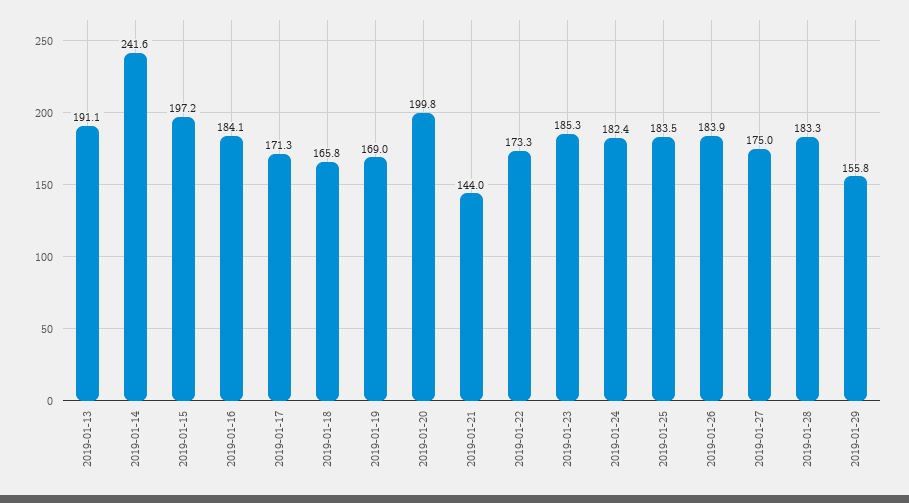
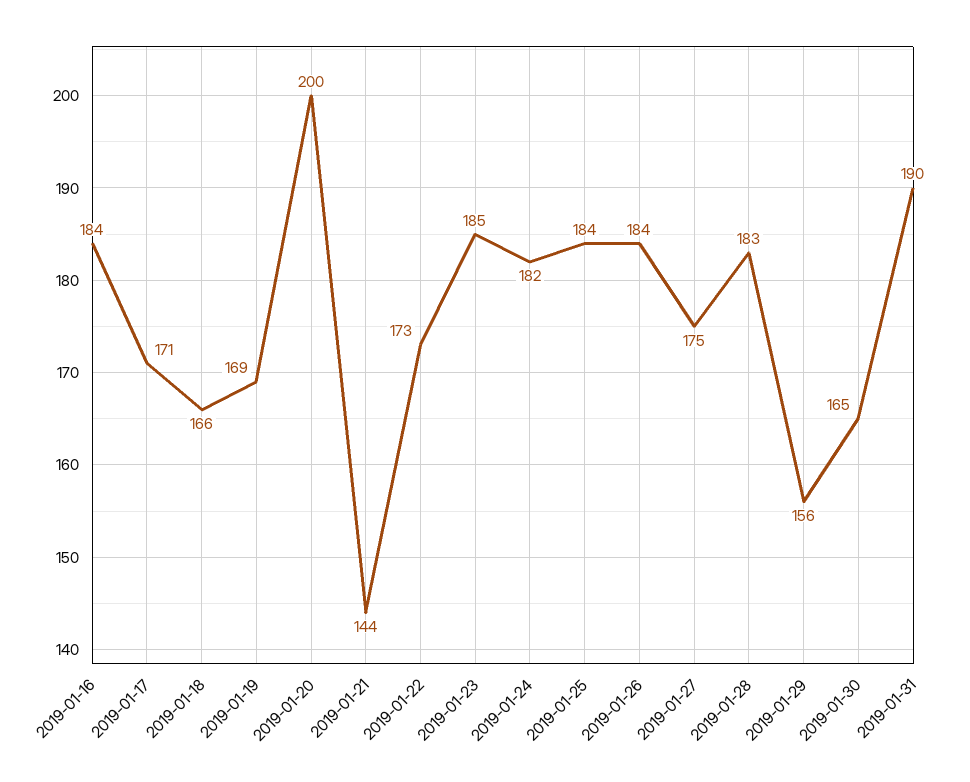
2019-01-13: 191.1 -> none
2019-01-14: 241.6 -> none
2019-01-15: 197.2 -> none
2019-01-30: none -> 165
2019-01-31: none -> 190

